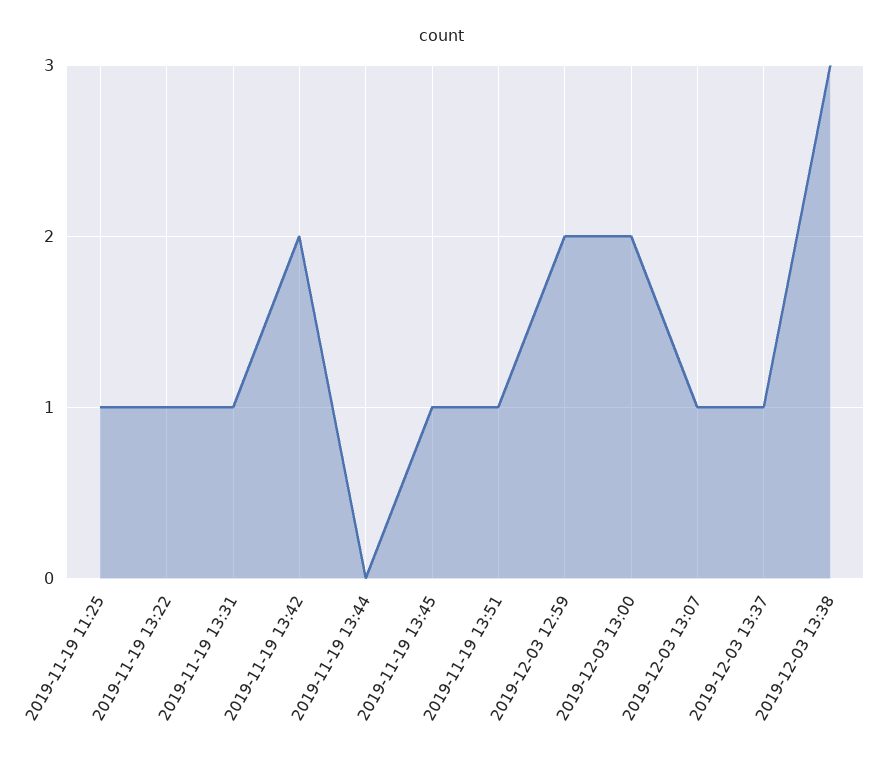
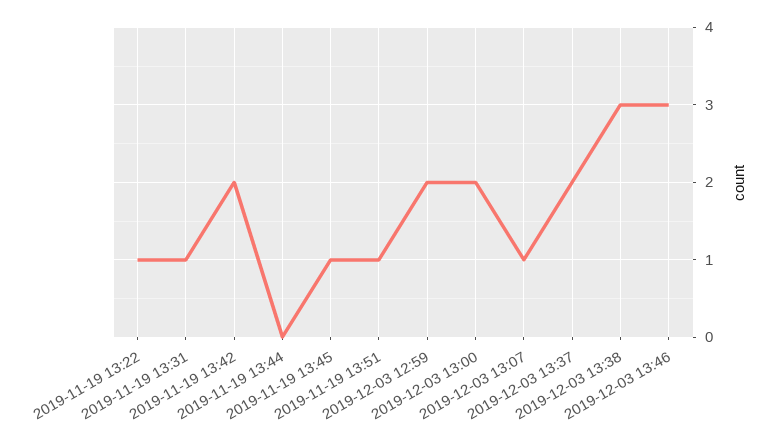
2019-11-19 11:25: 1 -> none
2019-12-03 13:37: 1 -> 2
2019-12-03 13:46: none -> 3

